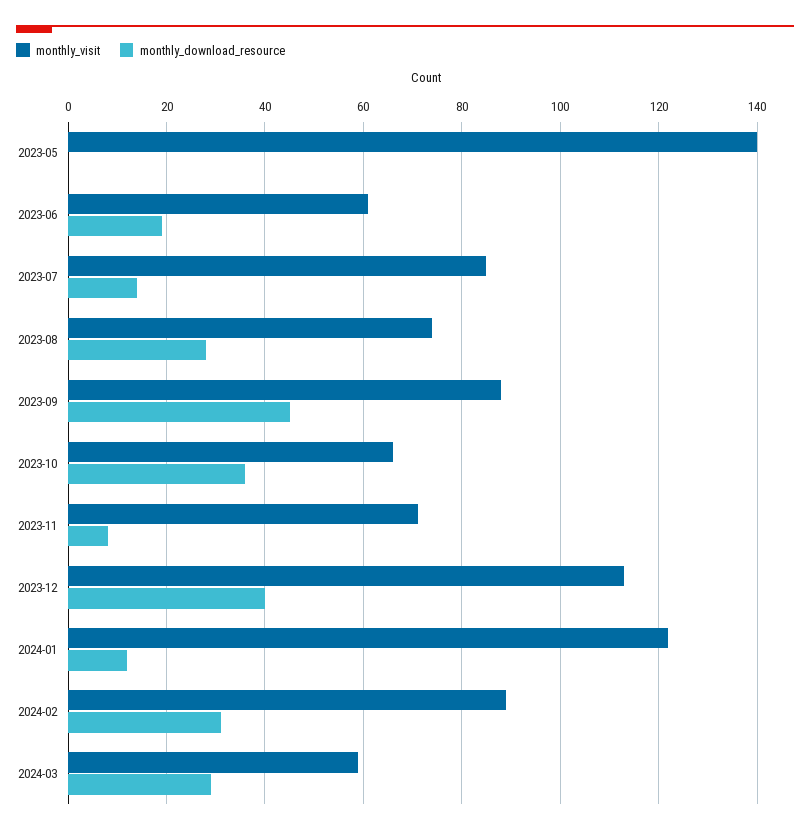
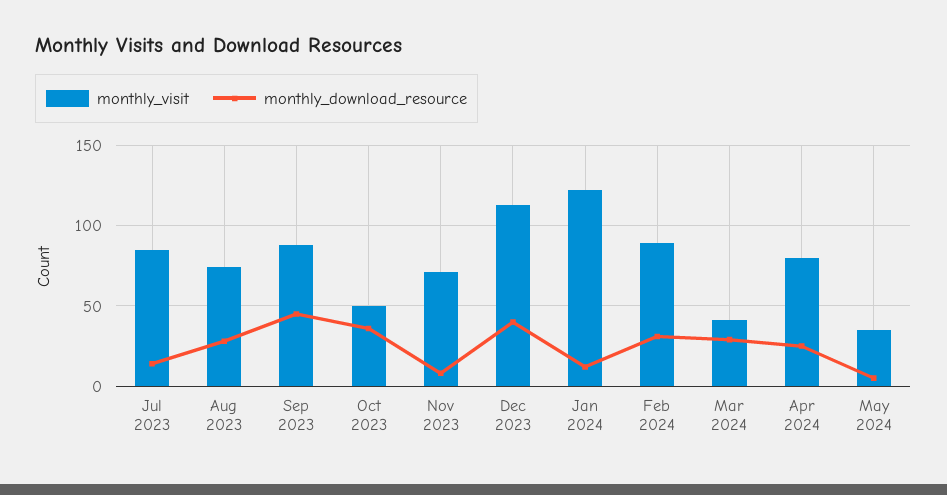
monthly_visit, 2023-05: 140 -> none
monthly_download_resource, 2023-05: 0 -> none
monthly_visit, 2023-06: 60 -> none
monthly_download_resource, 2023-06: 20 -> none
monthly_visit, 2023-10: 65 -> 50
monthly_visit, 2024-03: 60 -> 40
monthly_visit, Apr 2024: none -> 80
monthly_download_resource, Apr 2024: none -> 25
monthly_visit, May 2024: none -> 35
monthly_download_resource, May 2024: none -> 5

